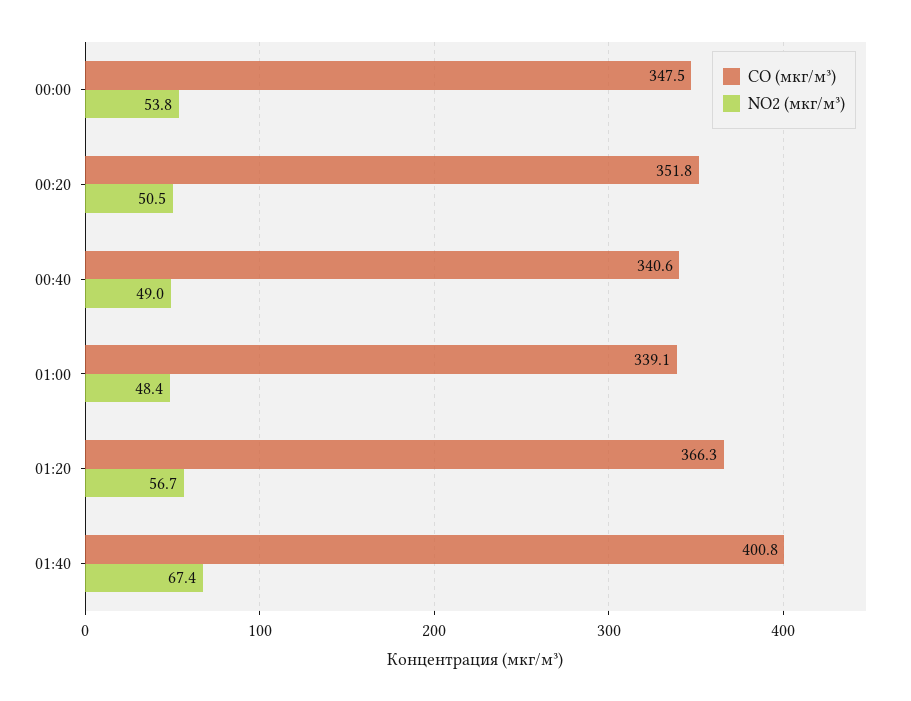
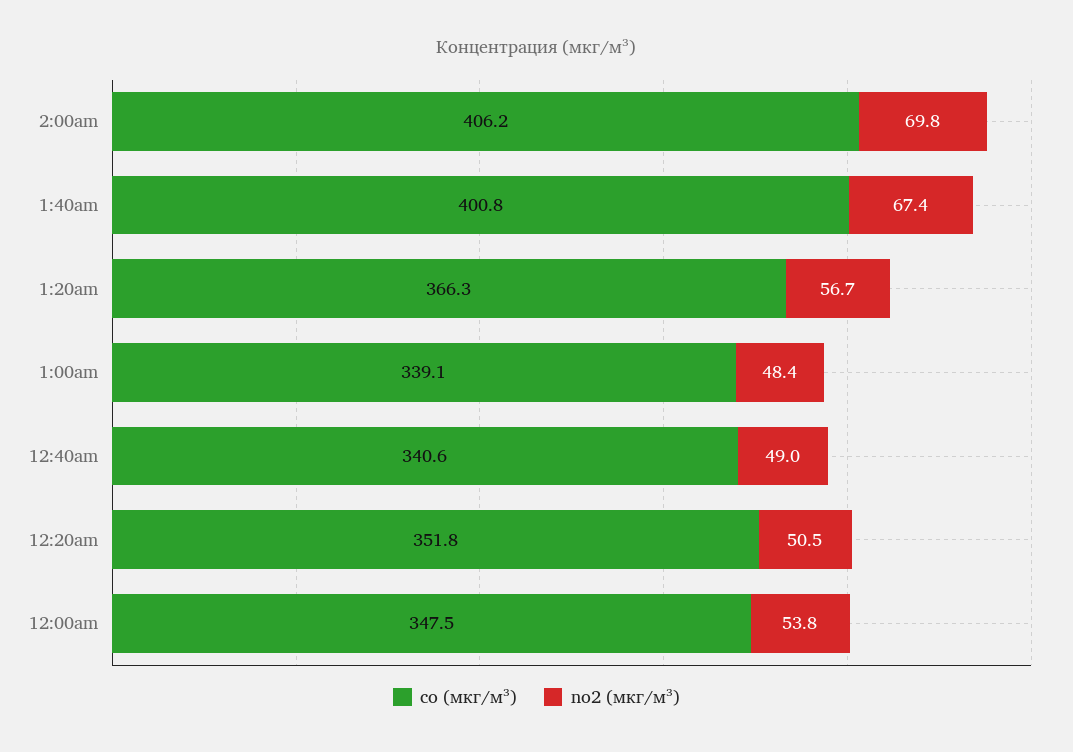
CO (мкг/м³), 2:00am: none -> 406.2
NO2 (мкг/м³), 2:00am: none -> 69.8

